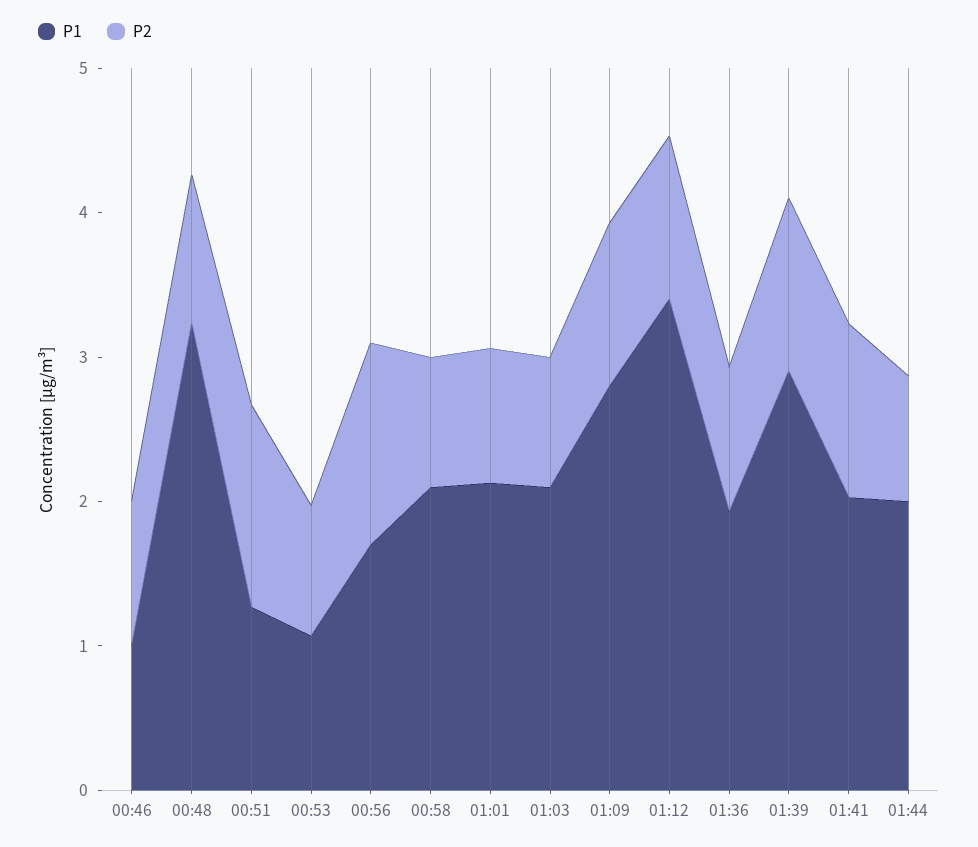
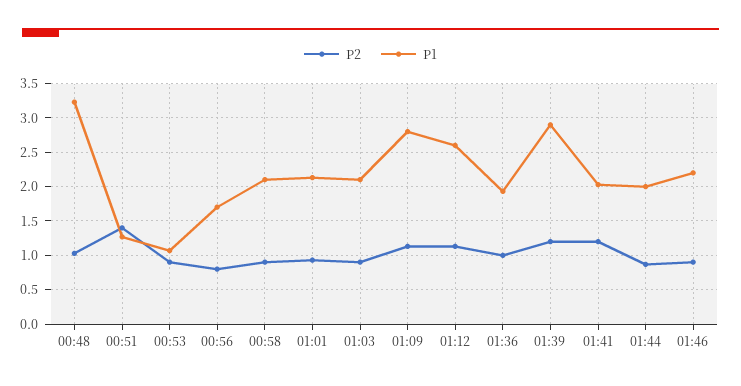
P1, 00:46: 1 -> none
P2, 00:46: 1 -> none
P2, 00:56: 1.4 -> 0.8
P1, 01:12: 3.4 -> 2.6
P2, 01:46: none -> 0.9
P1, 01:46: none -> 2.2

